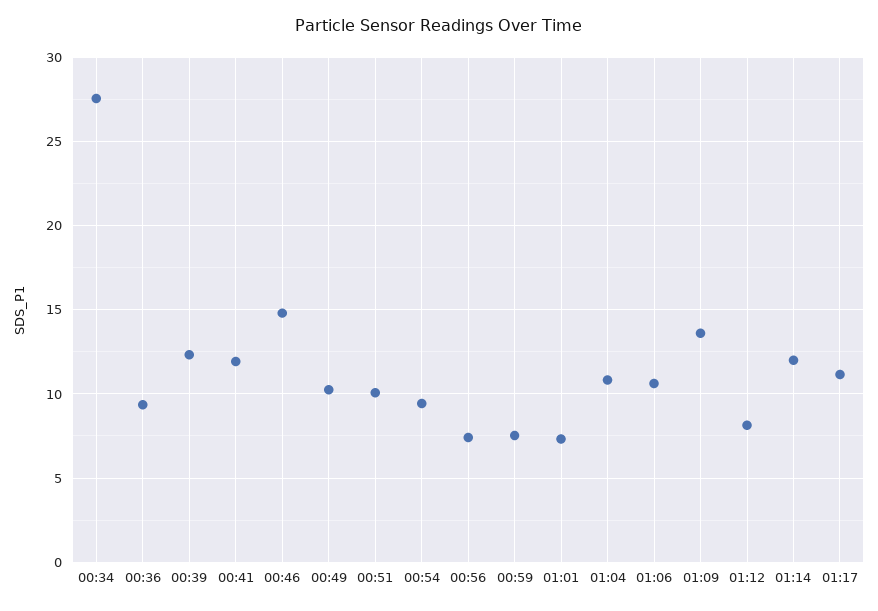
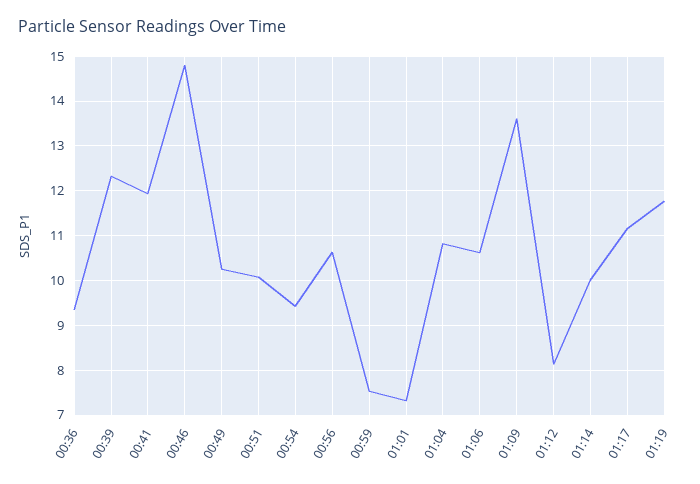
00:34: 27.5 -> none
00:56: 7.5 -> 10.6
01:14: 12 -> 10
01:19: none -> 11.8

